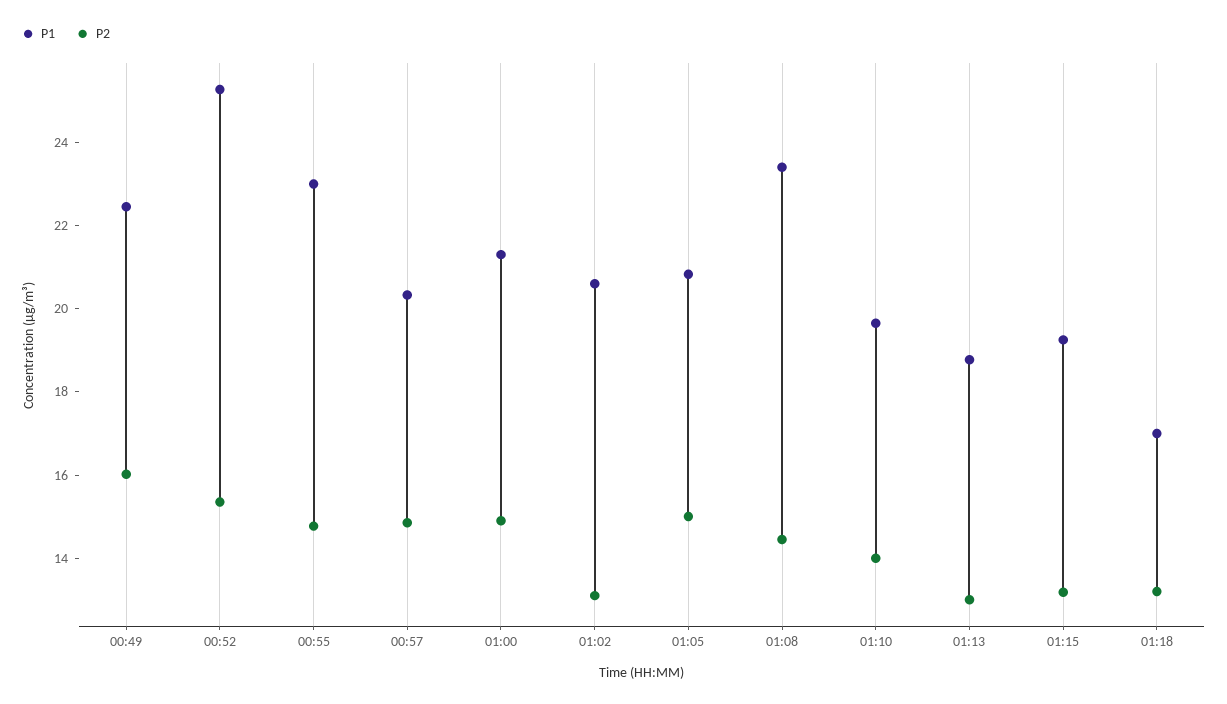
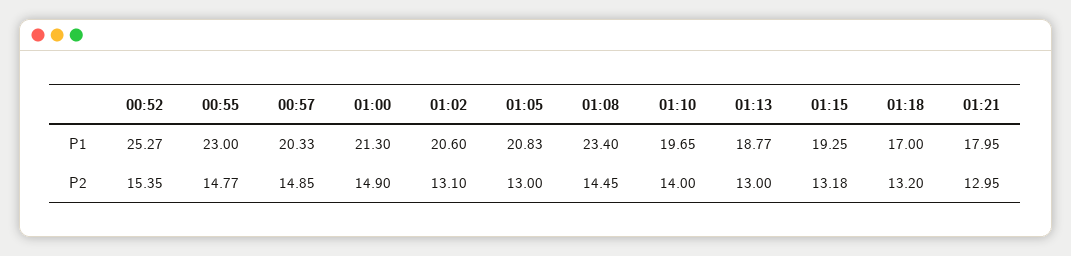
P1, 00:49: 22.5 -> none
P2, 00:49: 16 -> none
P2, 01:05: 15 -> 13
P1, 01:21: none -> 17.95
P2, 01:21: none -> 12.95

